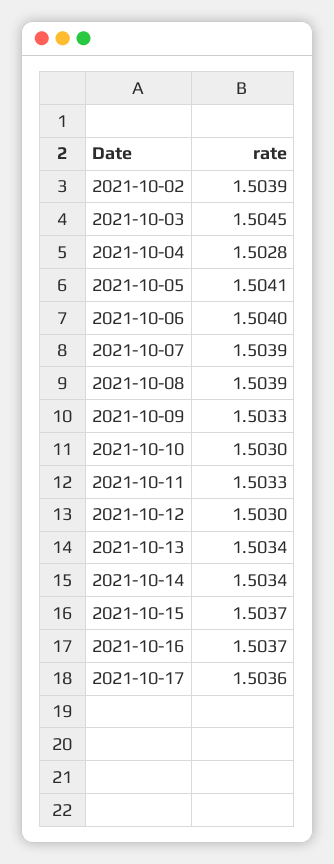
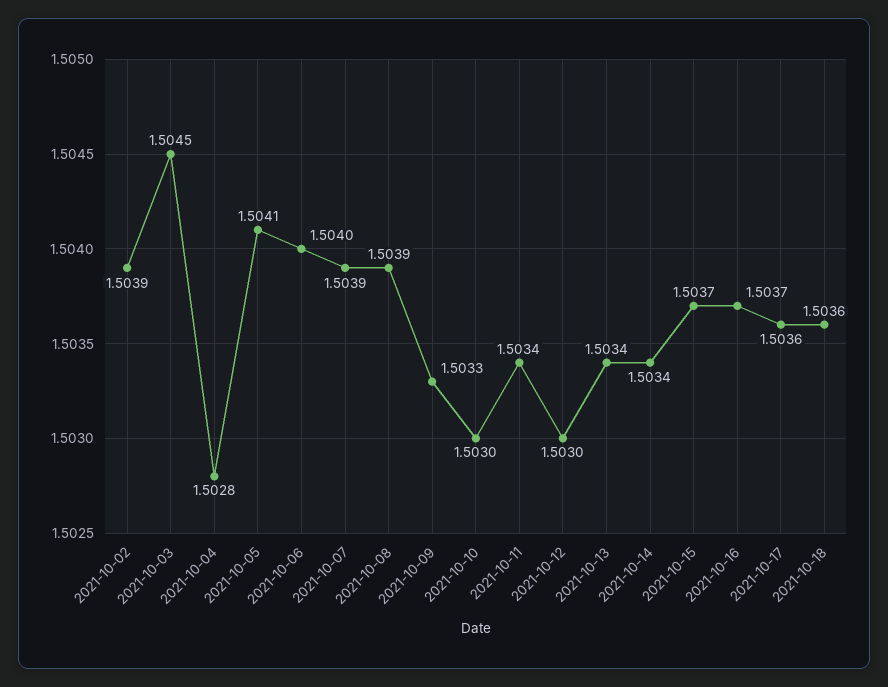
2021-10-11: 1.5033 -> 1.5034
2021-10-18: none -> 1.5036

